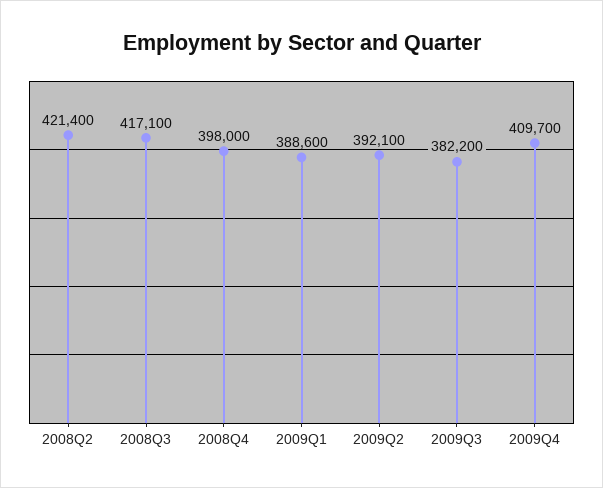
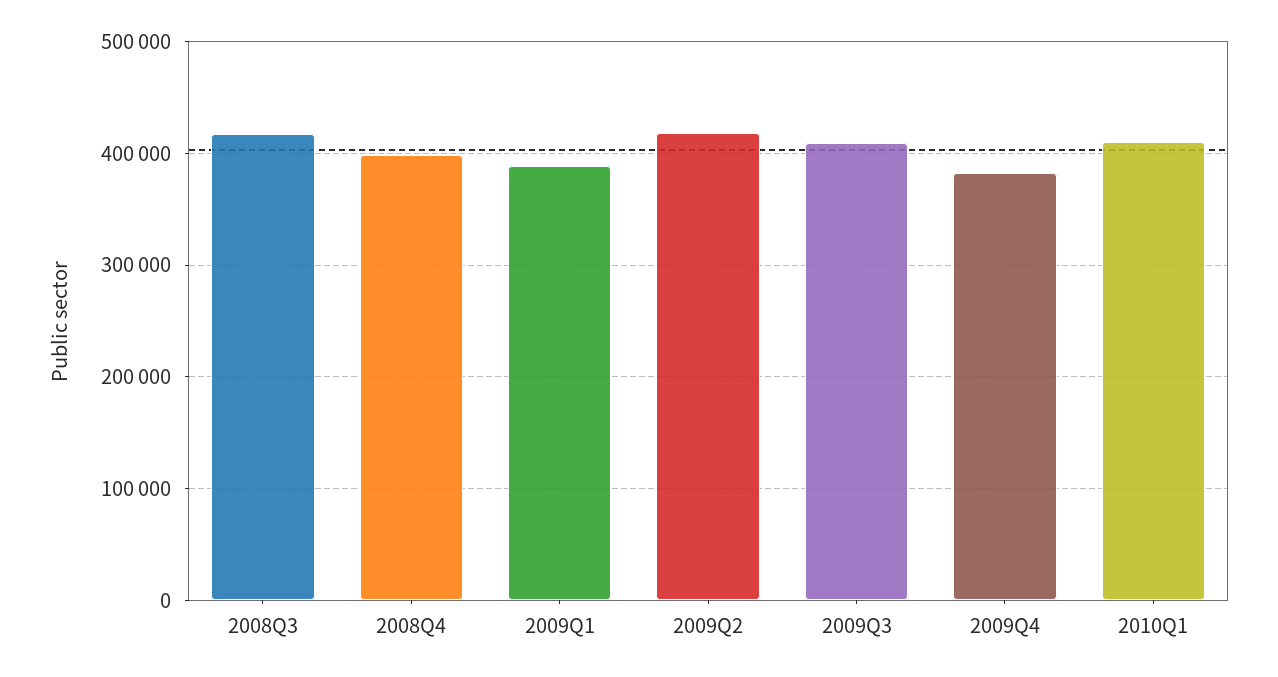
2008Q2: 421400 -> none
2009Q2: 392100 -> 420000
2009Q3: 382200 -> 410000
2009Q4: 409700 -> 380000
2010Q1: none -> 410000

